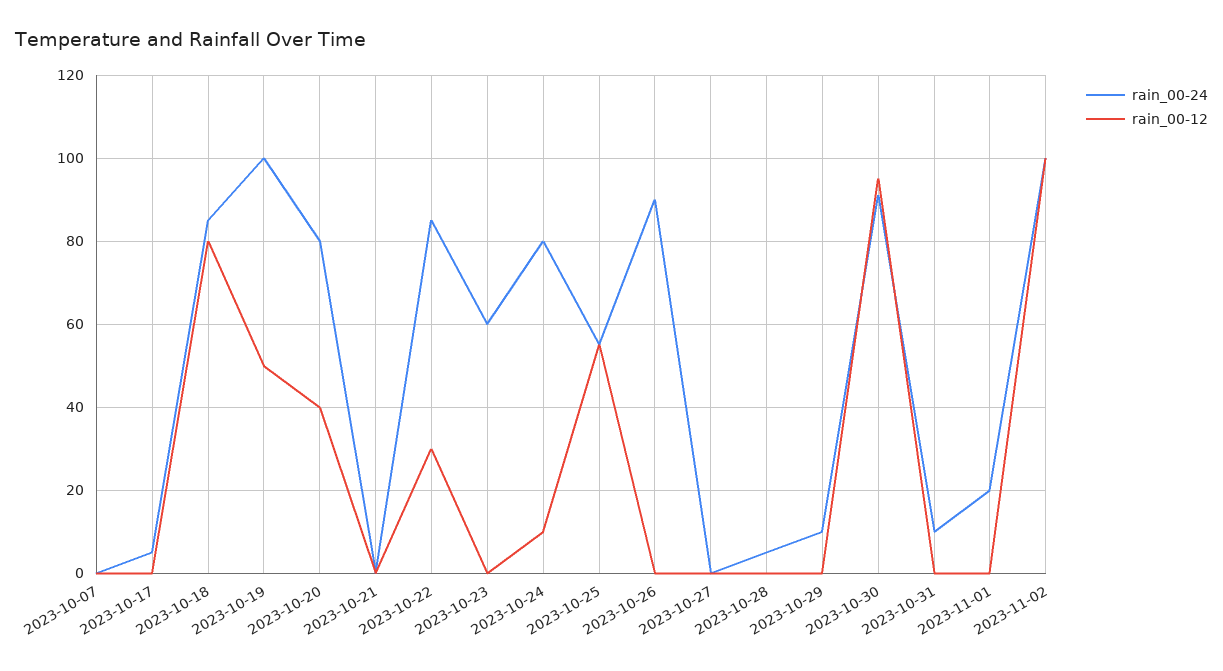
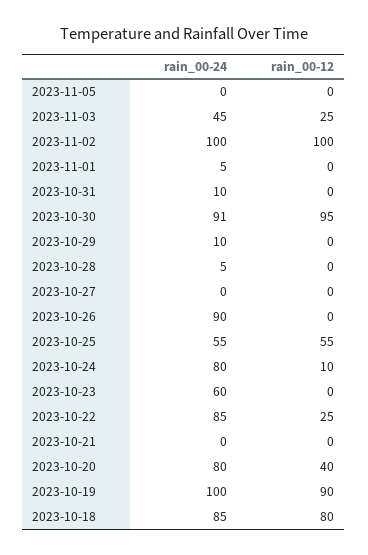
rain_00-24, 2023-10-07: 0 -> none
rain_00-12, 2023-10-07: 0 -> none
rain_00-24, 2023-10-17: 5 -> none
rain_00-12, 2023-10-17: 0 -> none
rain_00-12, 2023-10-19: 50 -> 90
rain_00-12, 2023-10-22: 30 -> 25
rain_00-24, 2023-11-01: 20 -> 5
rain_00-24, 2023-11-05: none -> 0
rain_00-12, 2023-11-05: none -> 0
rain_00-24, 2023-11-03: none -> 45
rain_00-12, 2023-11-03: none -> 25

